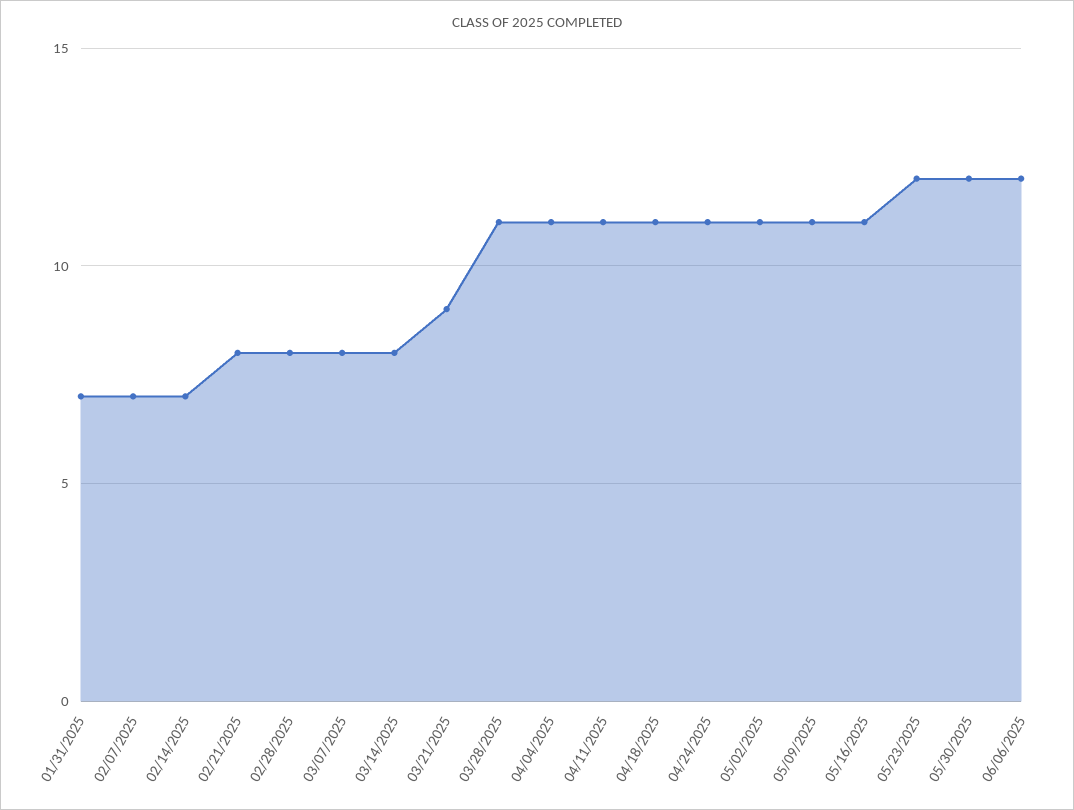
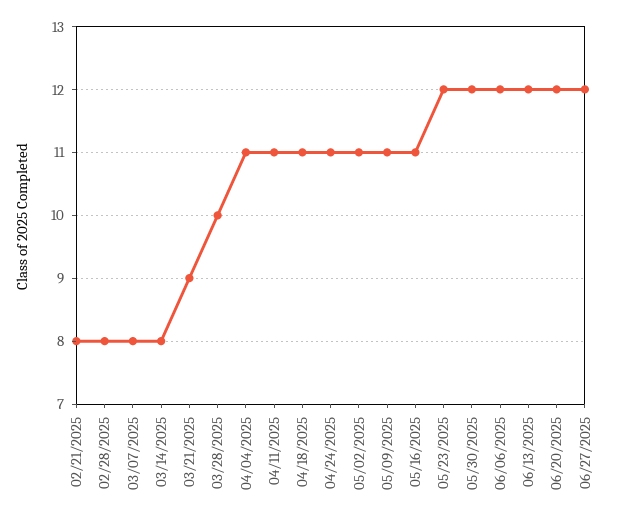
01/31/2025: 7 -> none
02/07/2025: 7 -> none
02/14/2025: 7 -> none
03/28/2025: 11 -> 10
06/13/2025: none -> 12
06/20/2025: none -> 12
06/27/2025: none -> 12

